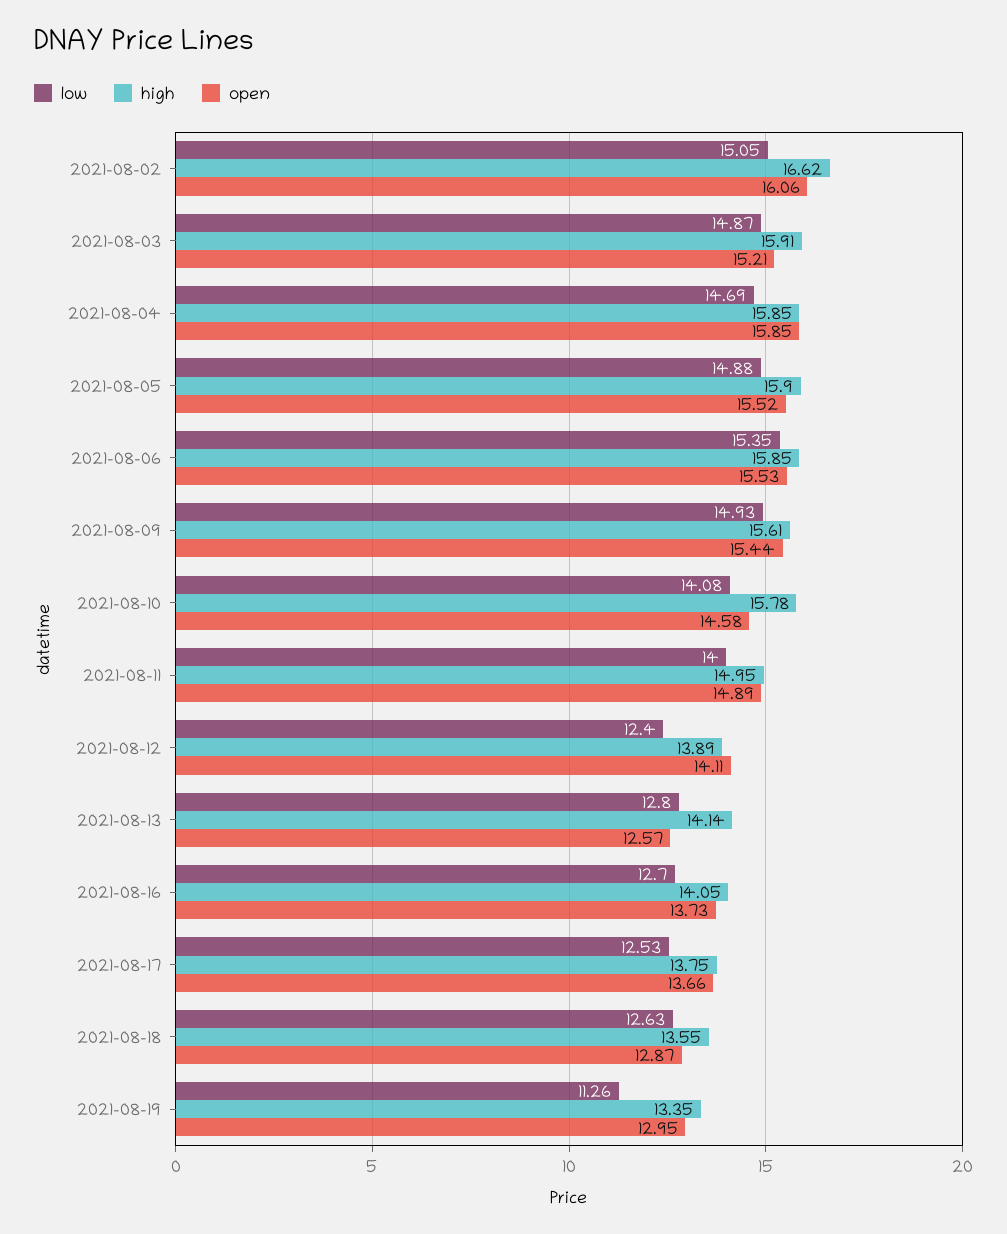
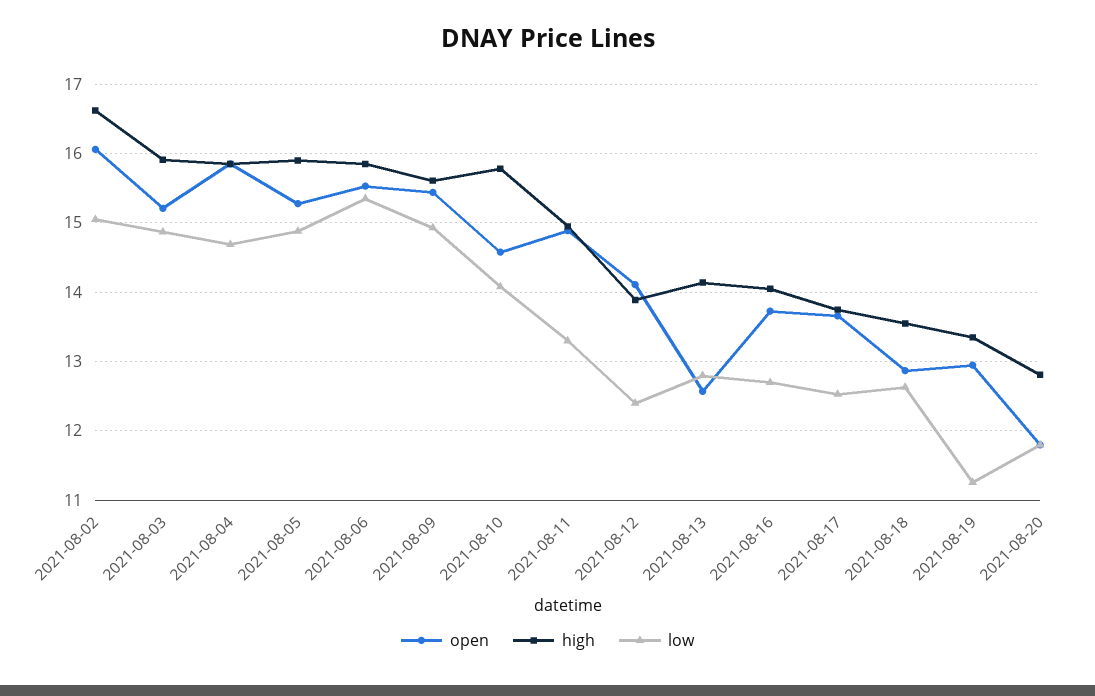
open, 2021-08-05: 15.52 -> 15.3
low, 2021-08-11: 14 -> 13.3
open, 2021-08-20: none -> 11.8
high, 2021-08-20: none -> 12.8
low, 2021-08-20: none -> 11.8

